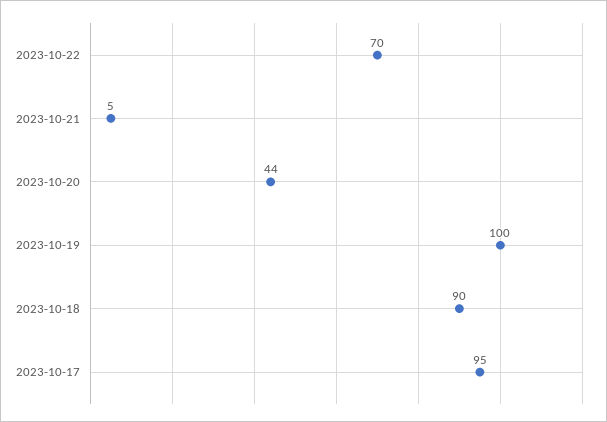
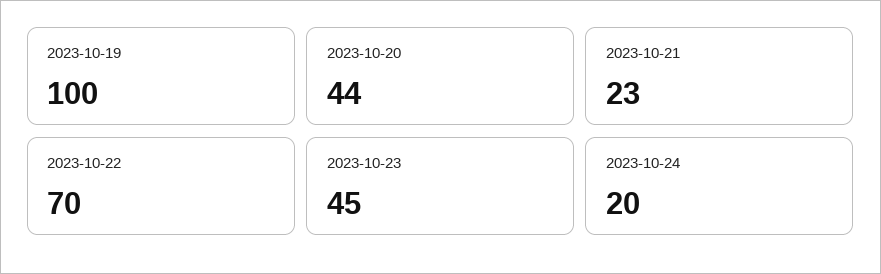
2023-10-21: 5 -> 23
2023-10-18: 90 -> none
2023-10-17: 95 -> none
2023-10-23: none -> 45
2023-10-24: none -> 20

